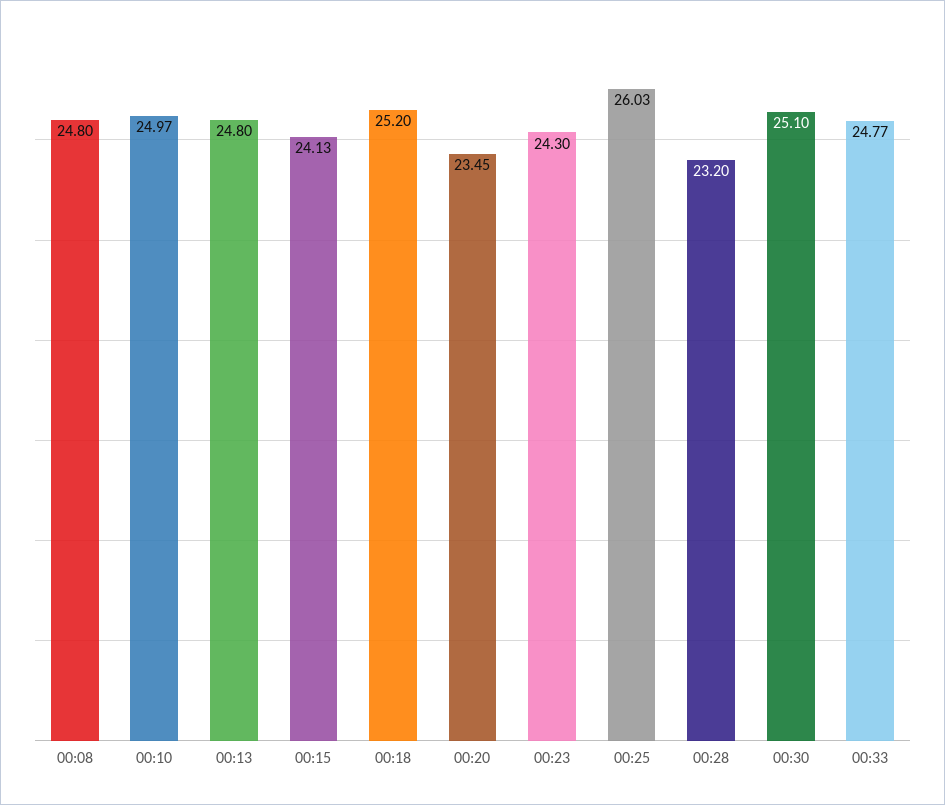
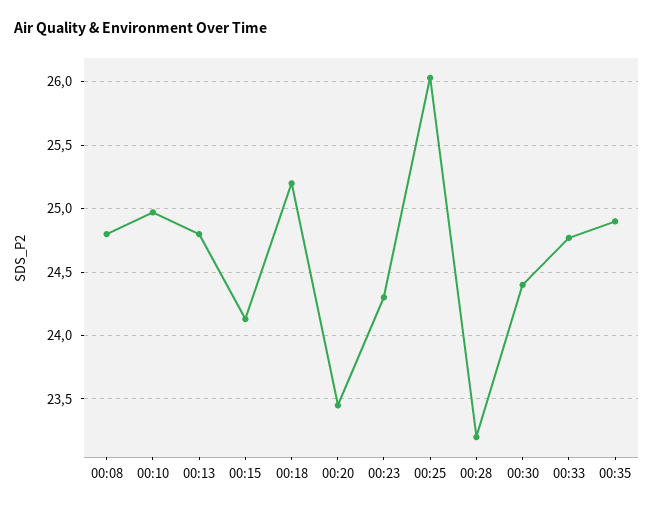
00:30: 25.1 -> 24.4
00:35: none -> 24.9

